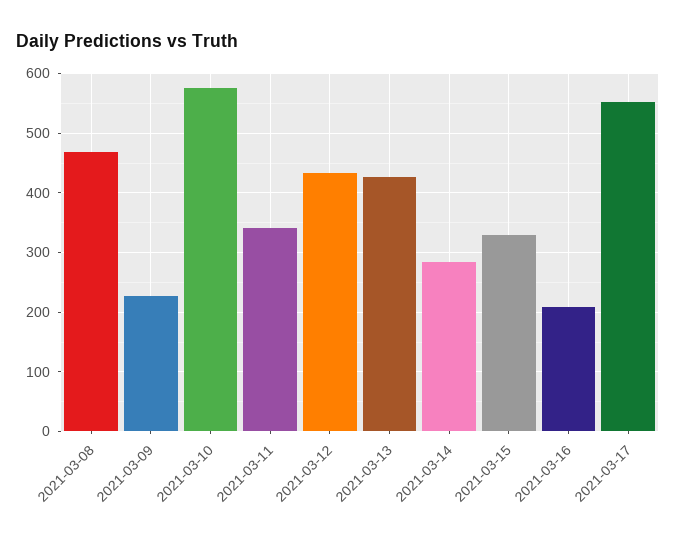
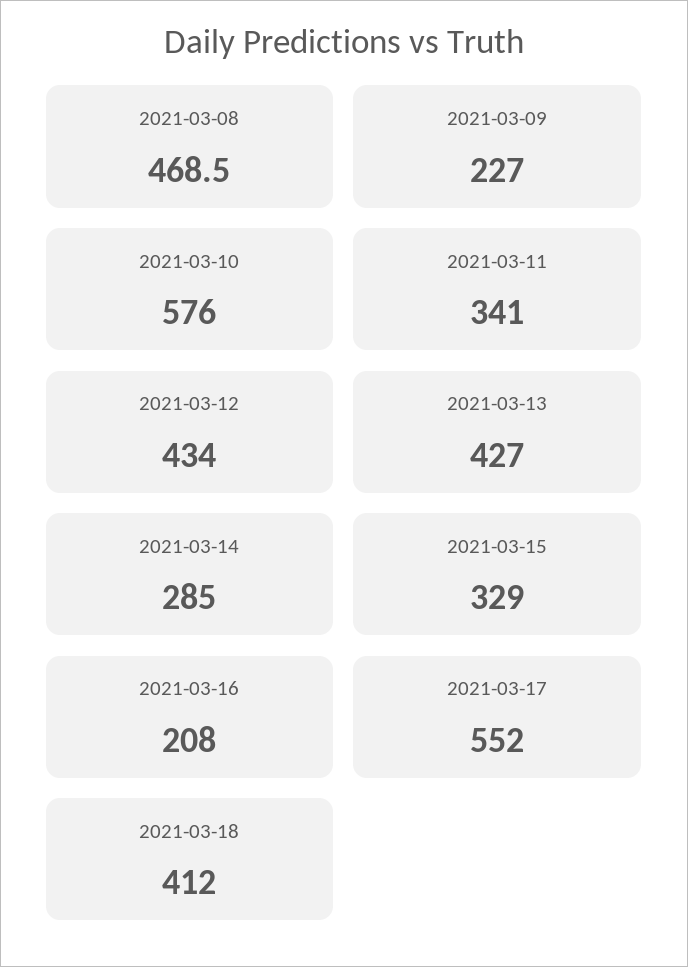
2021-03-18: none -> 412

